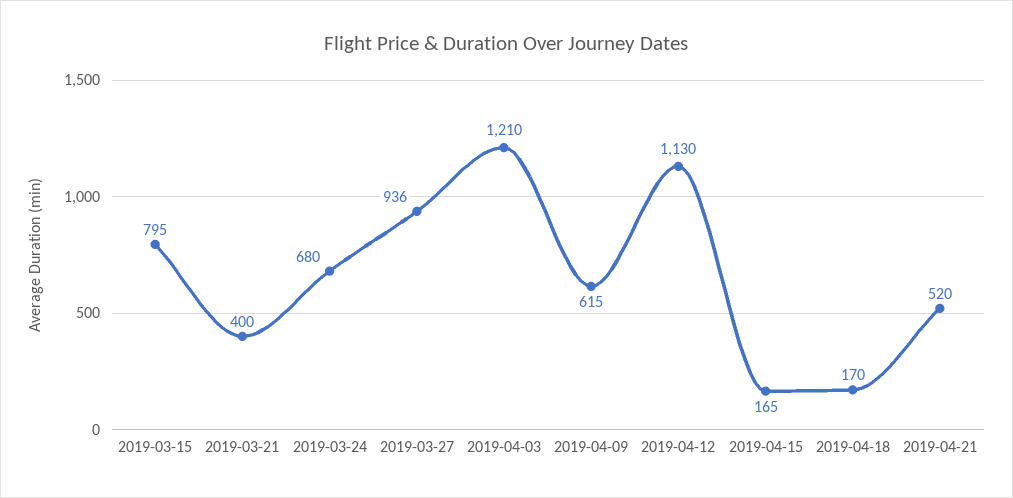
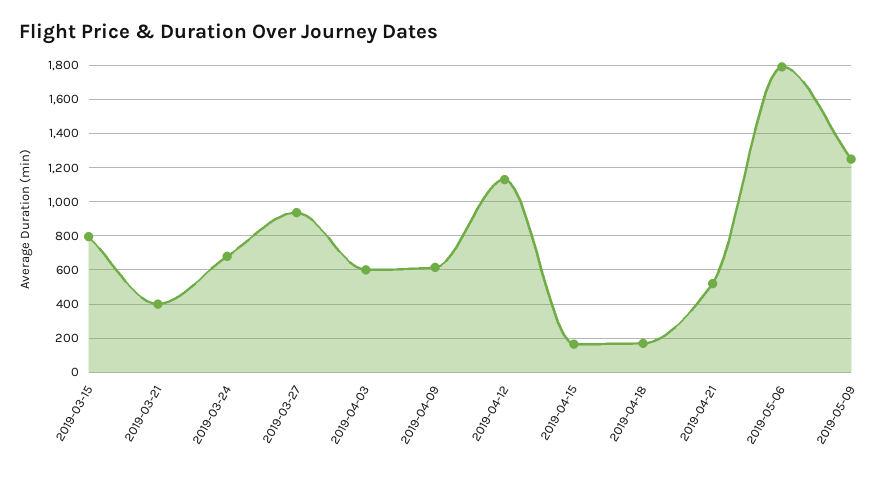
2019-04-03: 1210 -> 600
2019-05-06: none -> 1800
2019-05-09: none -> 1250

